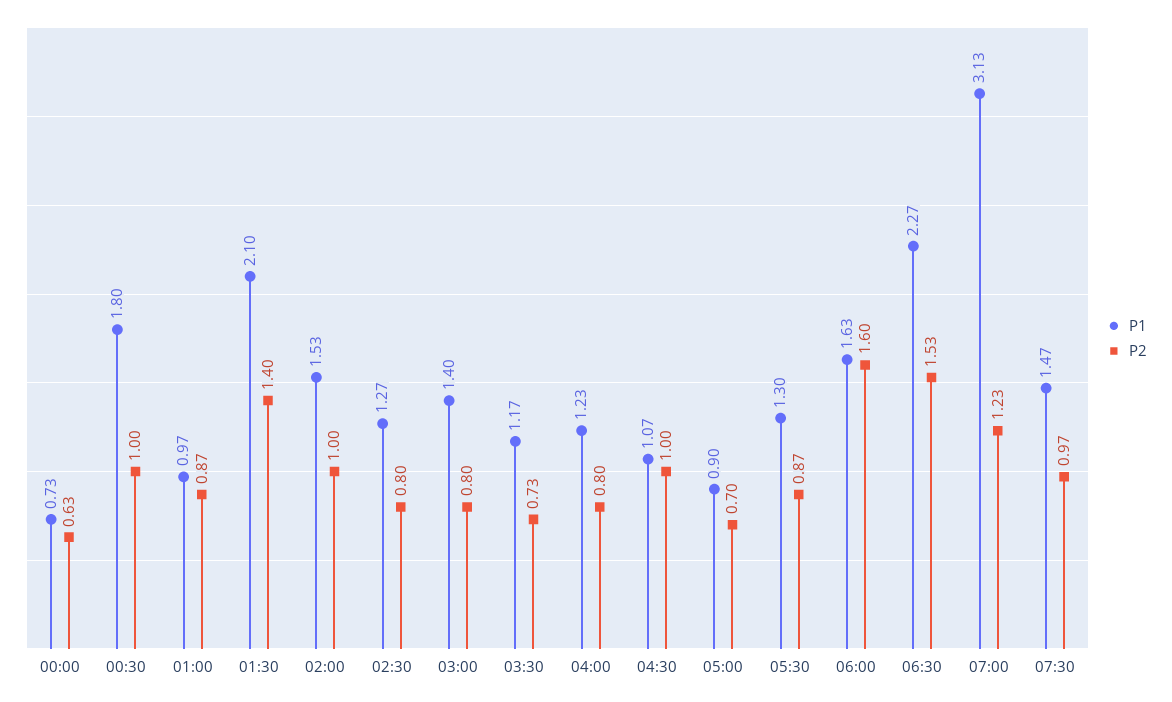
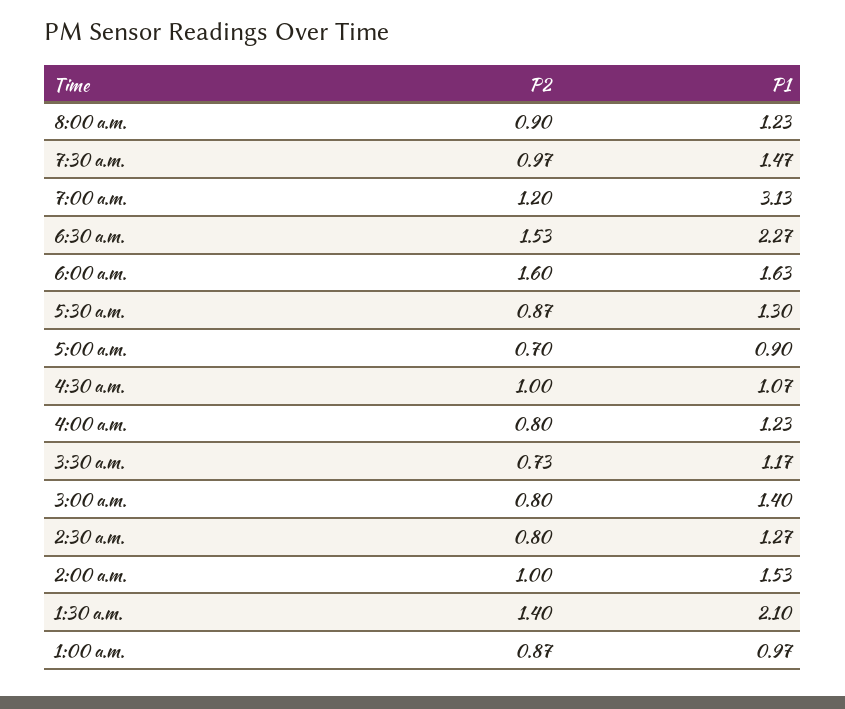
P1, 00:00: 0.73 -> none
P2, 00:00: 0.63 -> none
P1, 00:30: 1.8 -> none
P2, 00:30: 1 -> none
P2, 07:00: 1.23 -> 1.2
P2, 8:00 a.m.: none -> 0.9
P1, 8:00 a.m.: none -> 1.23

